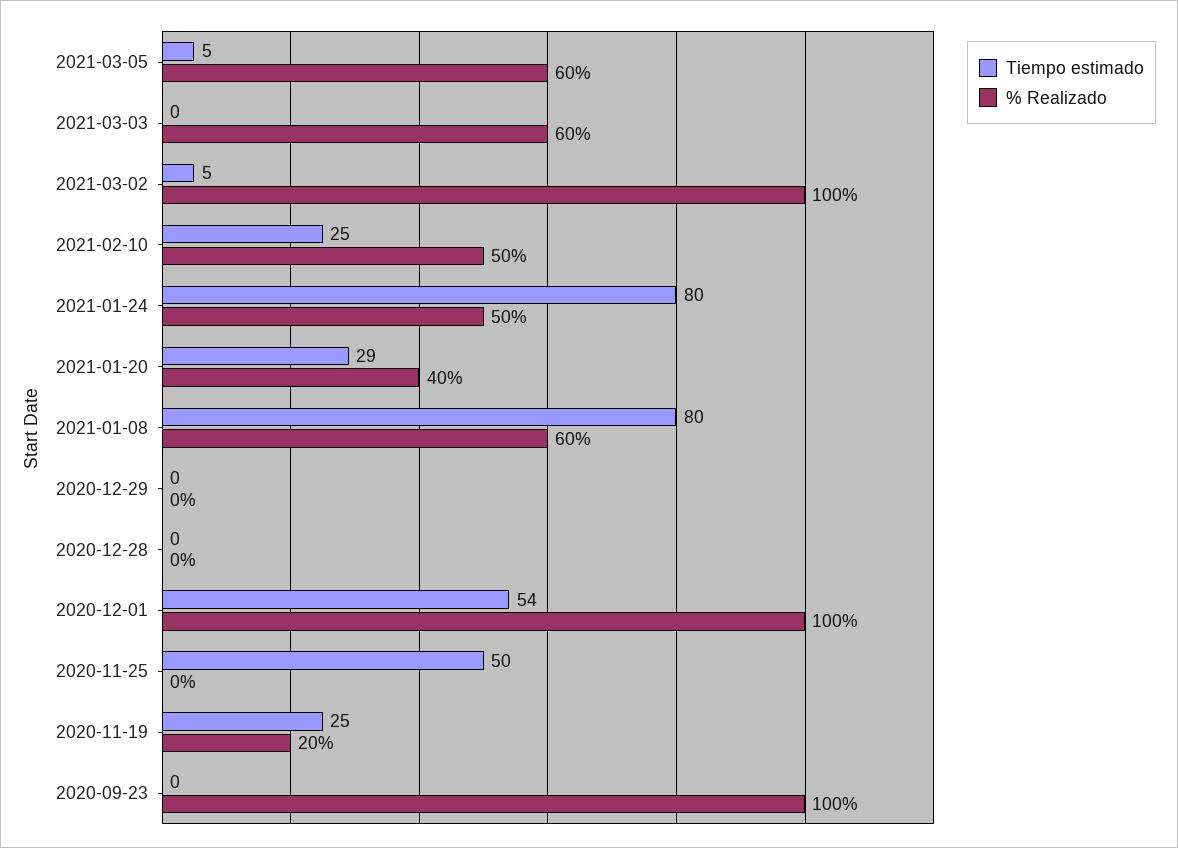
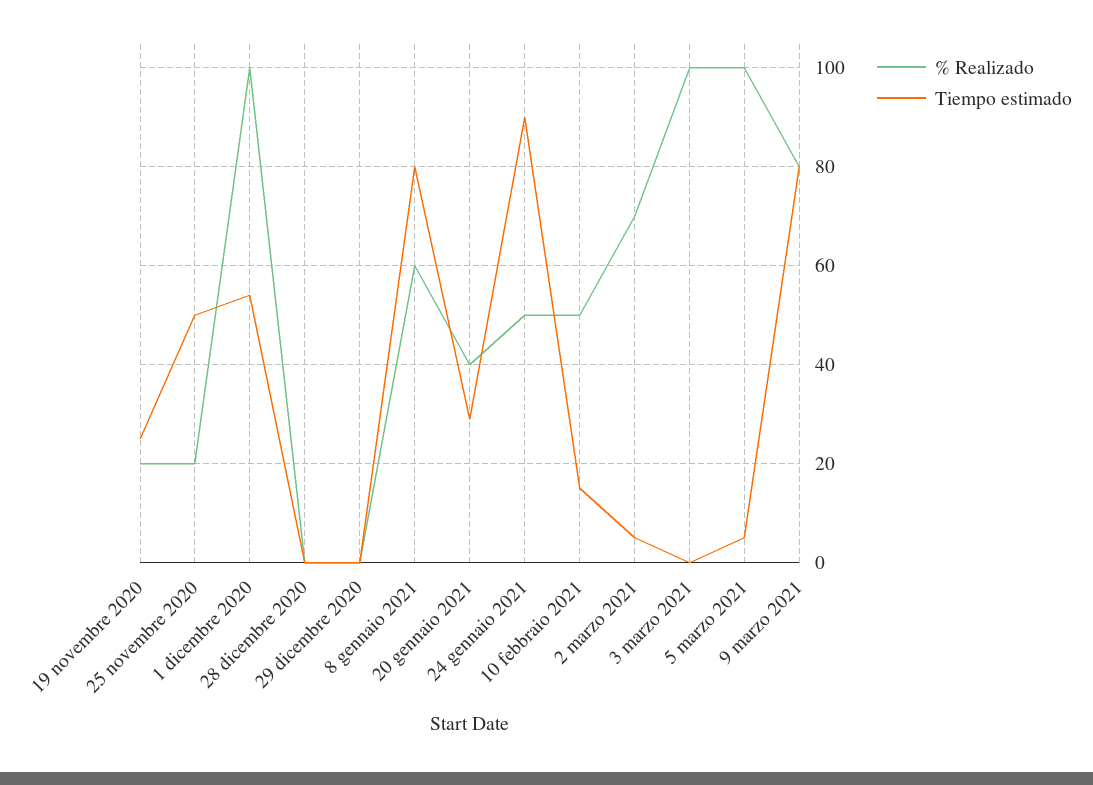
% Realizado, 2021-03-05: 60 -> 100
% Realizado, 2021-03-03: 60 -> 100
% Realizado, 2021-03-02: 100 -> 70
Tiempo estimado, 2021-02-10: 25 -> 15
Tiempo estimado, 2021-01-24: 80 -> 90
% Realizado, 2020-11-25: 0 -> 20
Tiempo estimado, 2020-09-23: 0 -> none
% Realizado, 2020-09-23: 100 -> none
% Realizado, 9 marzo 2021: none -> 80
Tiempo estimado, 9 marzo 2021: none -> 80

